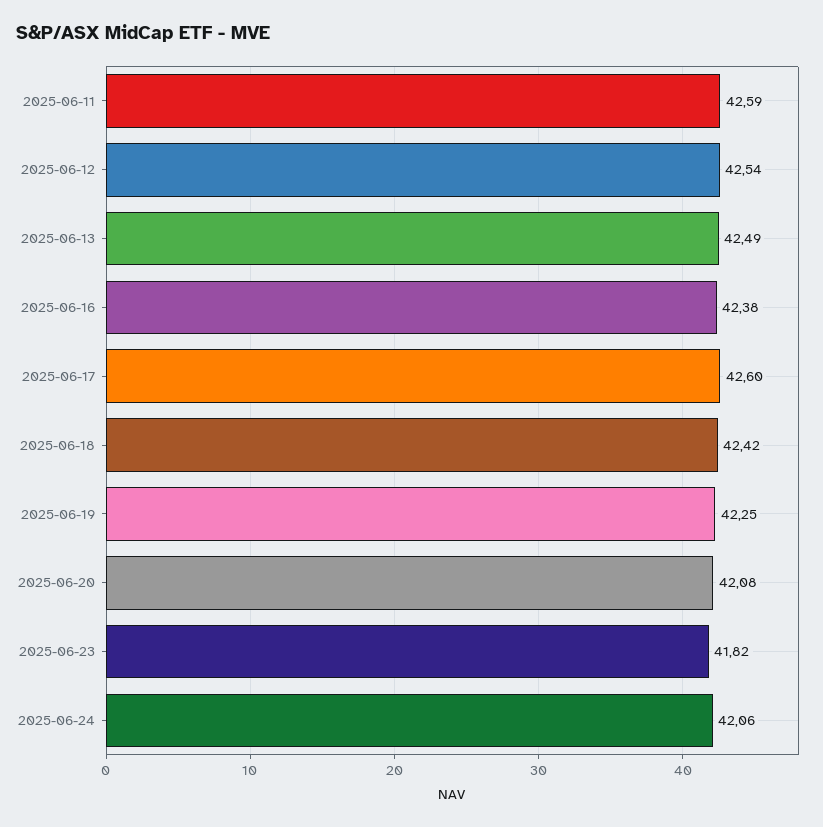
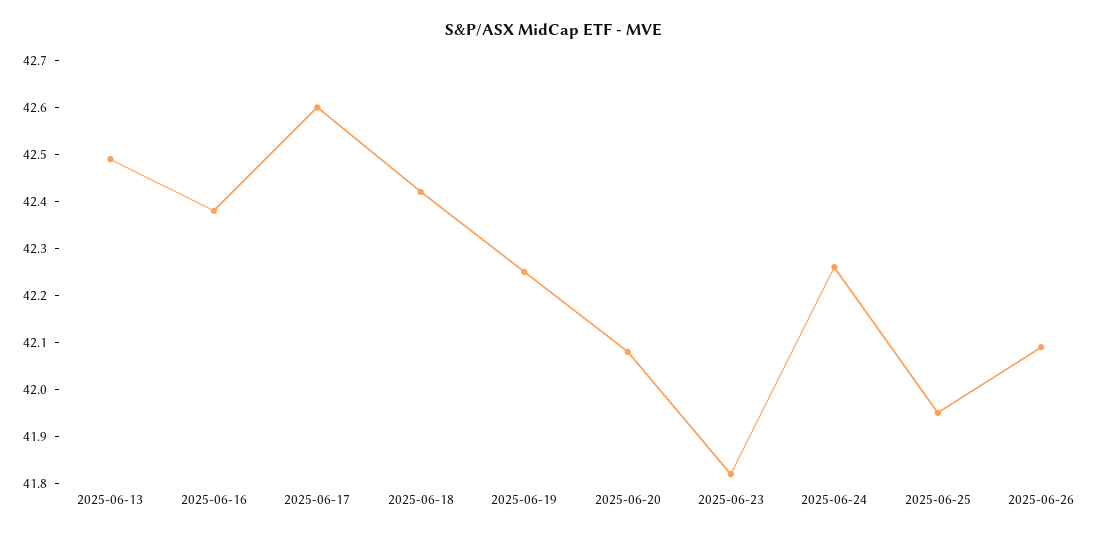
2025-06-11: 42.59 -> none
2025-06-12: 42.54 -> none
2025-06-24: 42.06 -> 42.25
2025-06-25: none -> 41.95
2025-06-26: none -> 42.1

